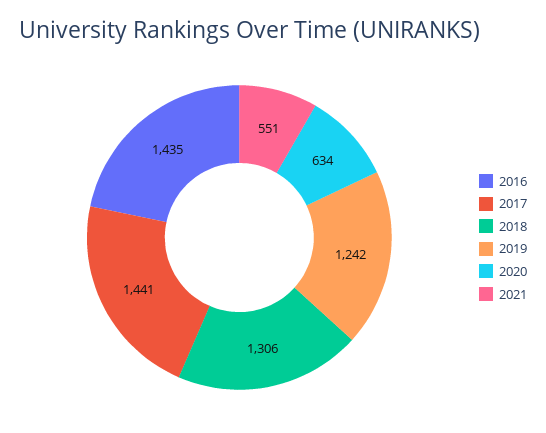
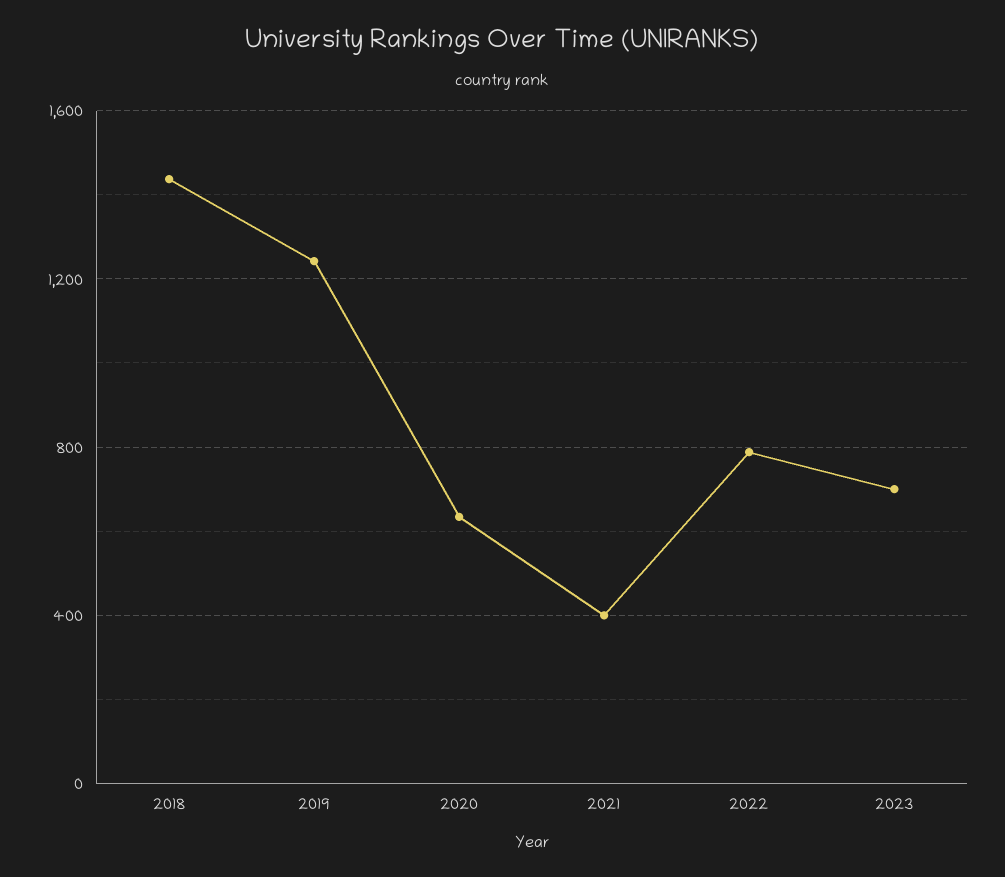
2016: 1435 -> none
2017: 1441 -> none
2018: 1306 -> 1450
2021: 551 -> 400
2022: none -> 800
2023: none -> 700

